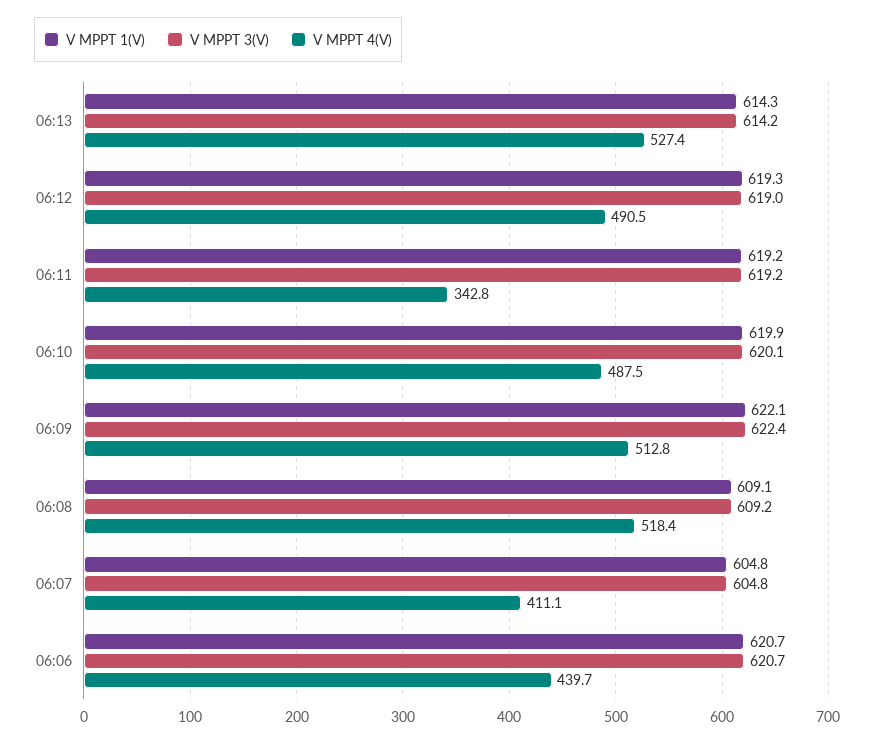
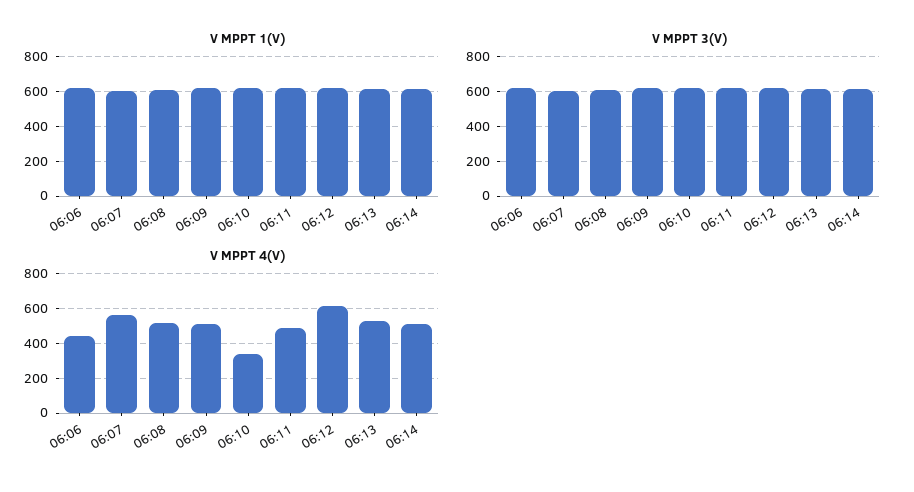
V MPPT 4(V), 06:12: 490.5 -> 600
V MPPT 4(V), 06:11: 342.8 -> 500
V MPPT 4(V), 06:10: 487.5 -> 350
V MPPT 4(V), 06:07: 411.1 -> 550
V MPPT 1(V), 06:14: none -> 600
V MPPT 3(V), 06:14: none -> 600
V MPPT 4(V), 06:14: none -> 500

